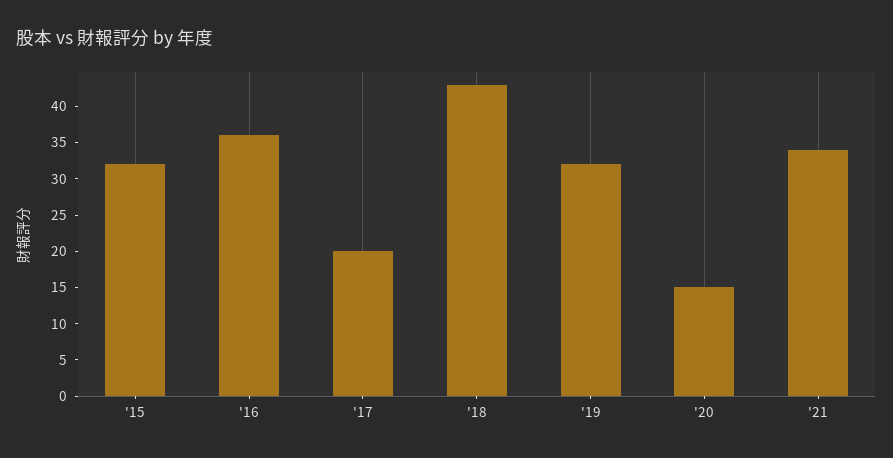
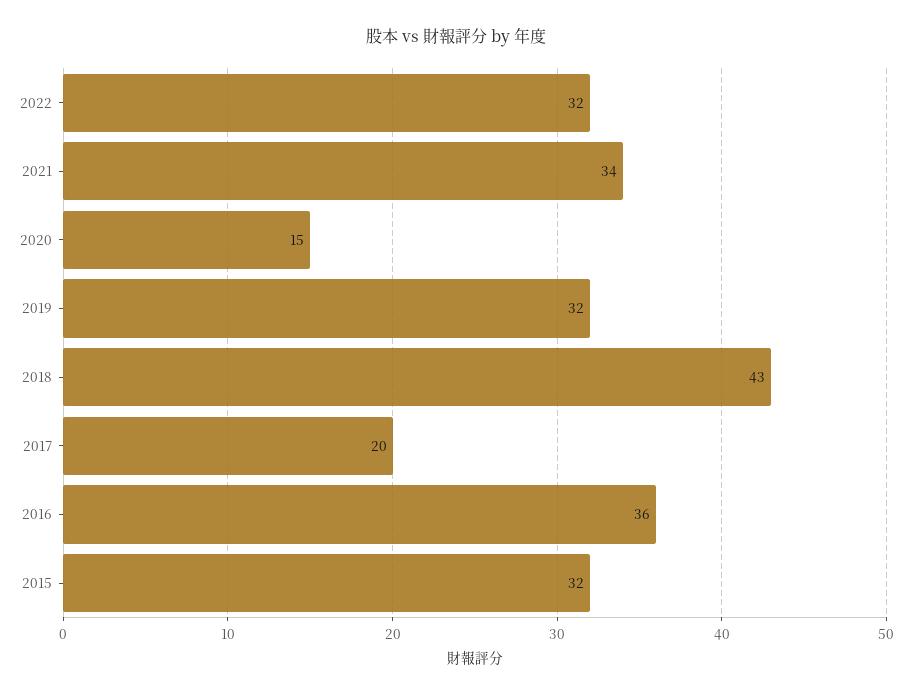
2022: none -> 32

